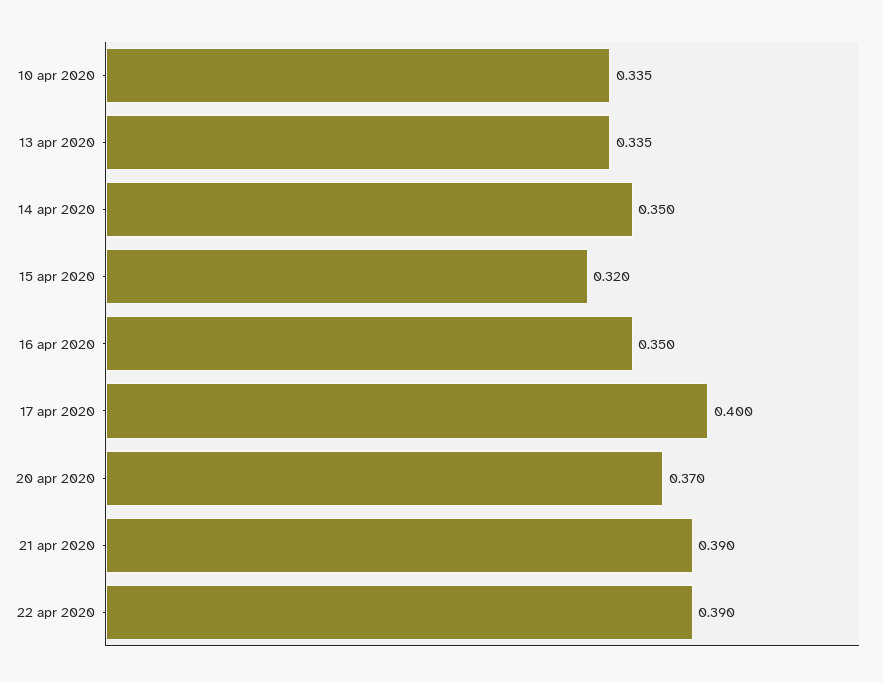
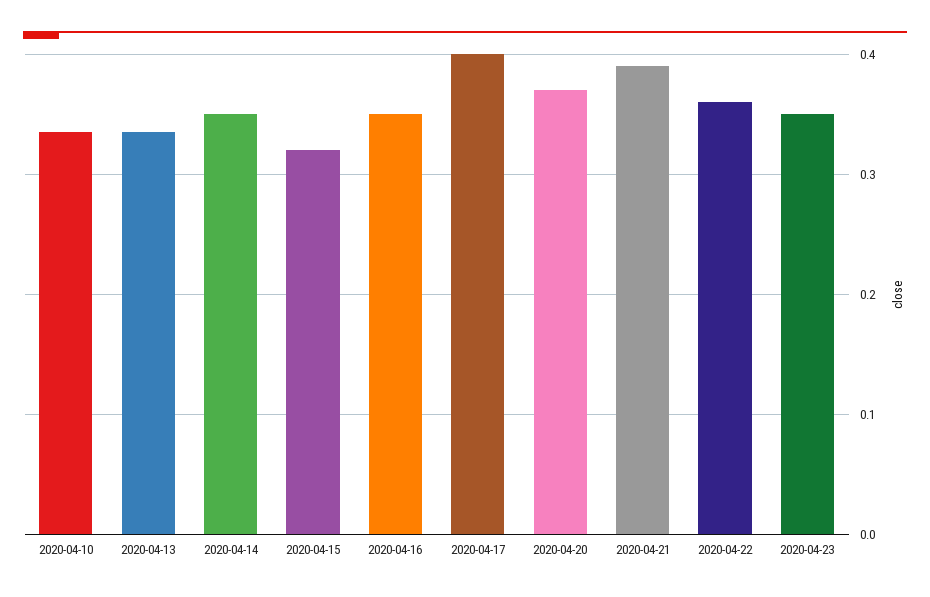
22 apr 2020: 0.39 -> 0.36
2020-04-23: none -> 0.35

